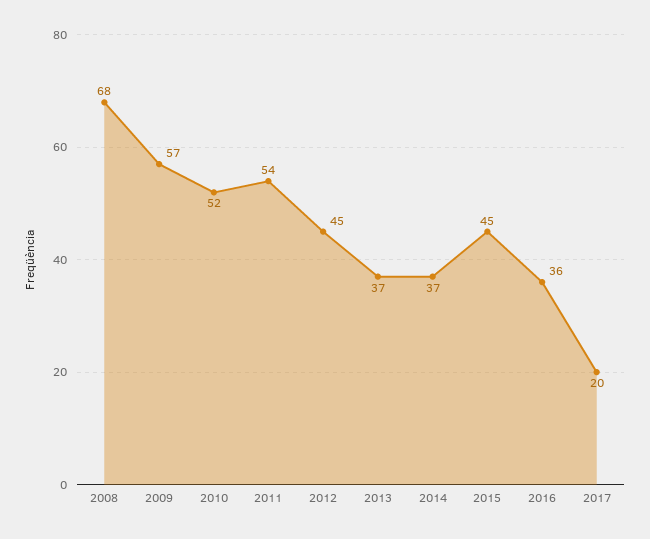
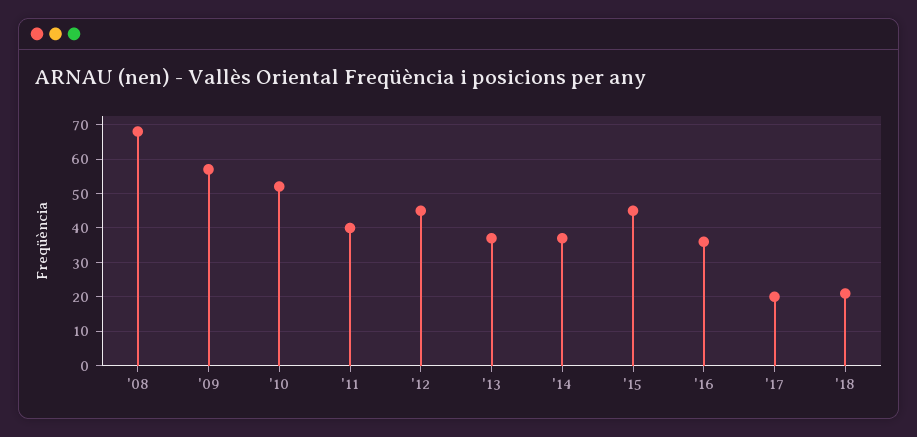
2011: 54 -> 40
'18: none -> 20

